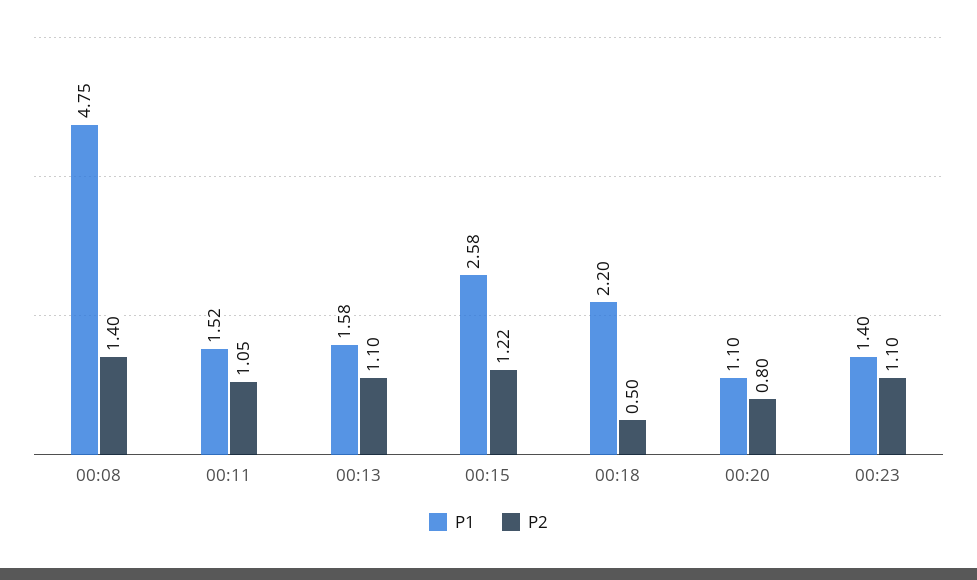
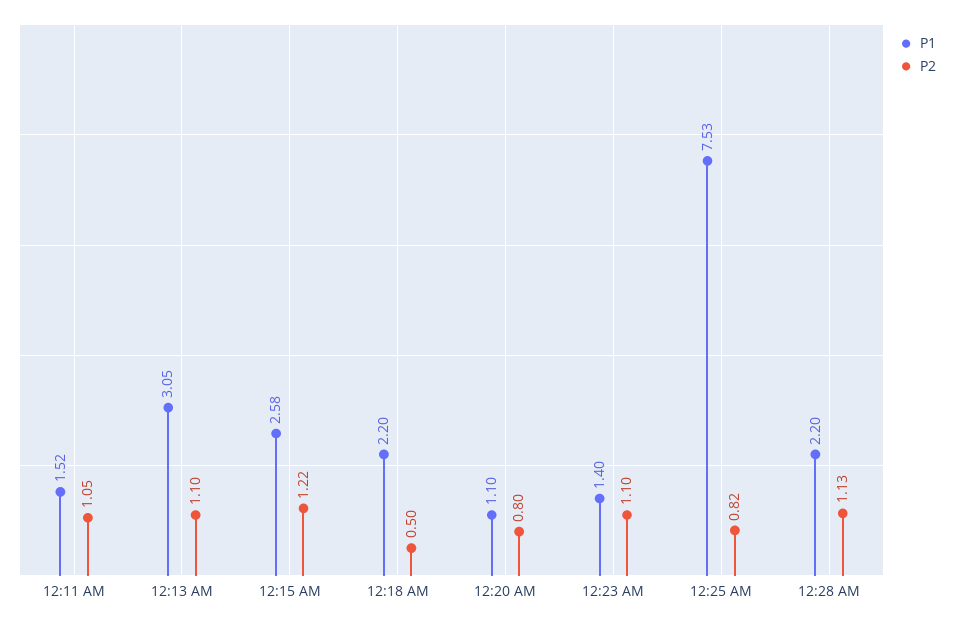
P1, 00:08: 4.75 -> none
P2, 00:08: 1.4 -> none
P1, 00:13: 1.58 -> 3.05
P1, 12:25 AM: none -> 7.53
P2, 12:25 AM: none -> 0.82
P1, 12:28 AM: none -> 2.2
P2, 12:28 AM: none -> 1.13

